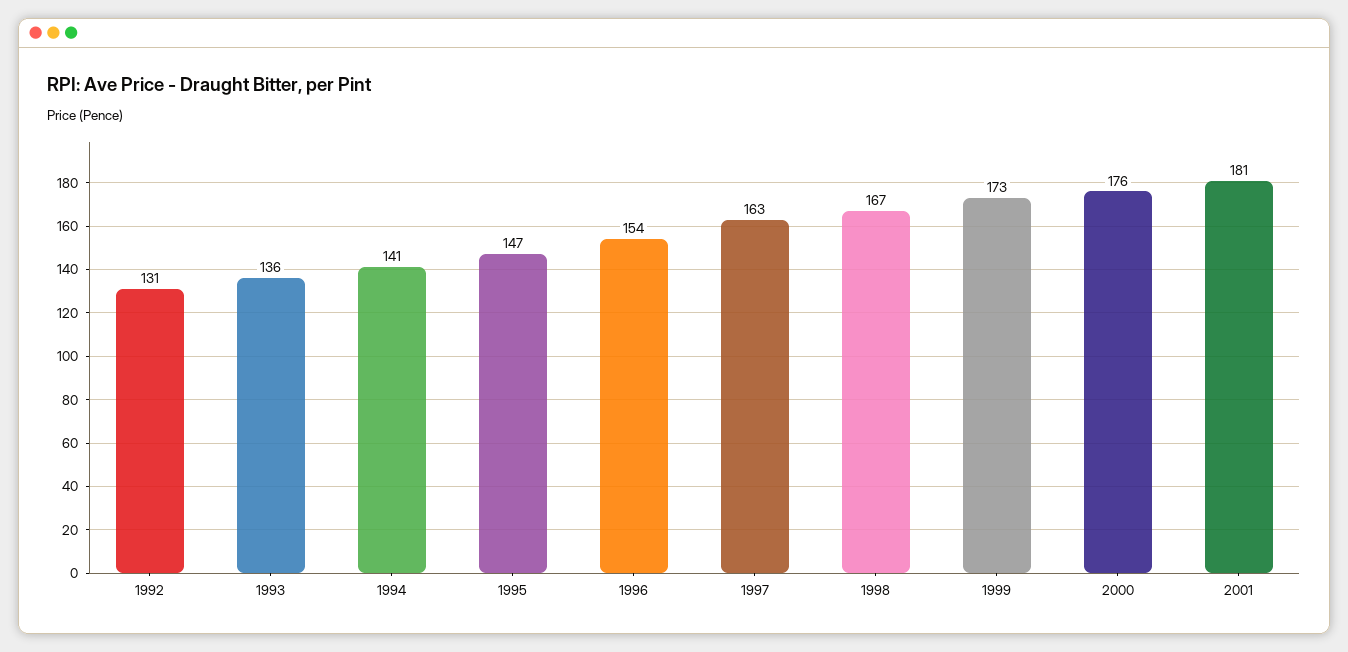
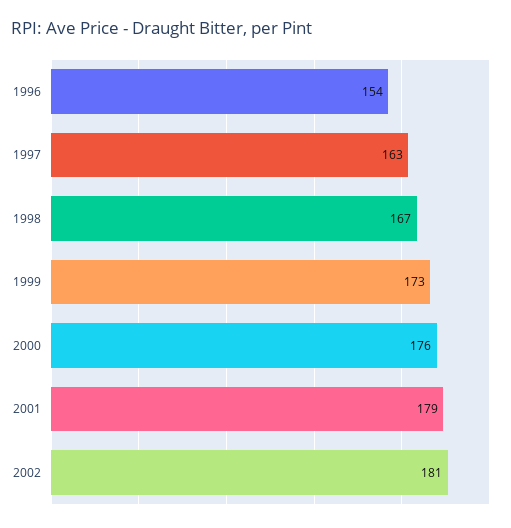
1992: 131 -> none
1993: 136 -> none
1994: 141 -> none
1995: 147 -> none
2001: 181 -> 179
2002: none -> 181

